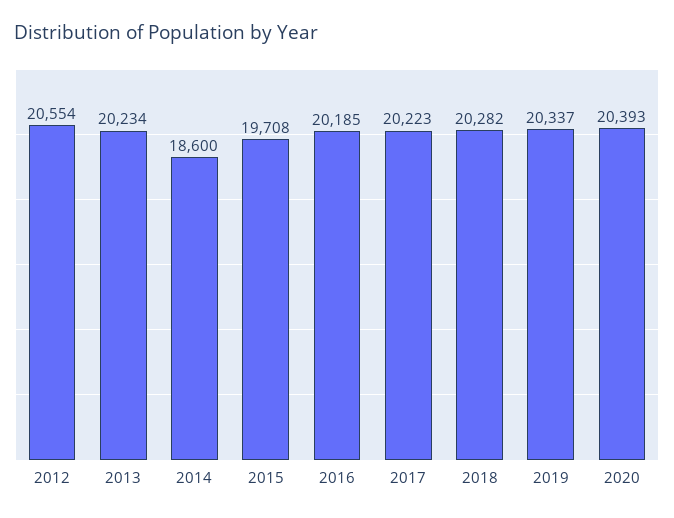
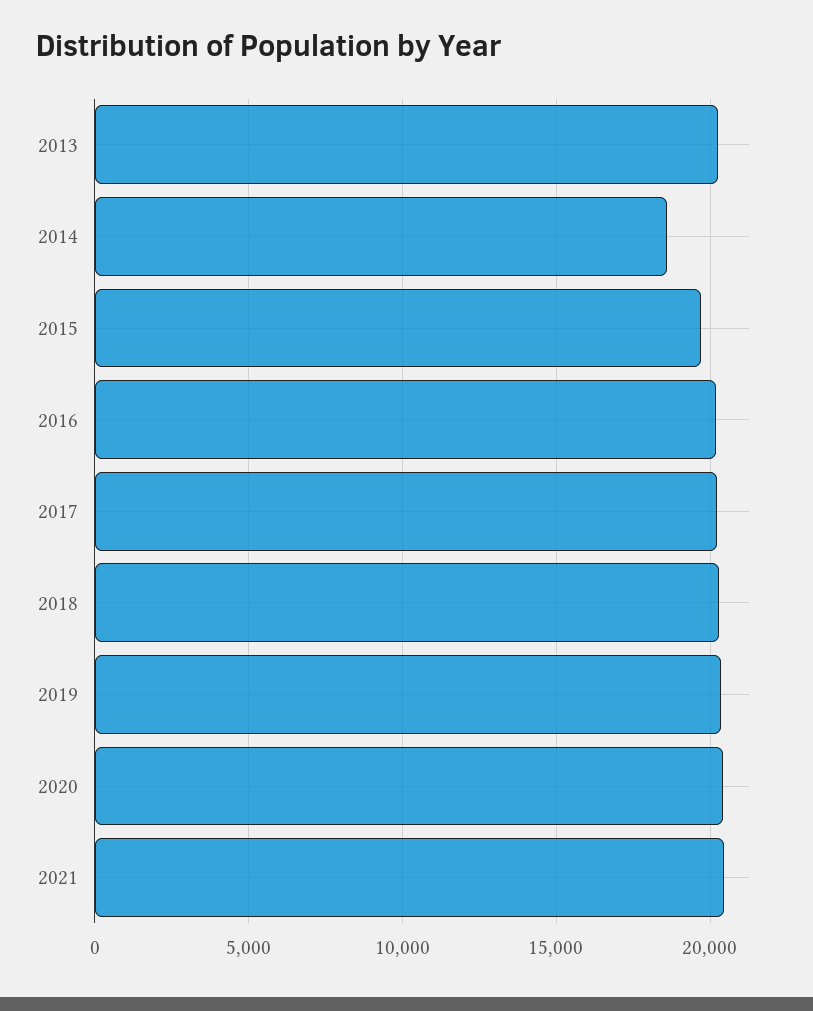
2012: 20554 -> none
2021: none -> 20500

